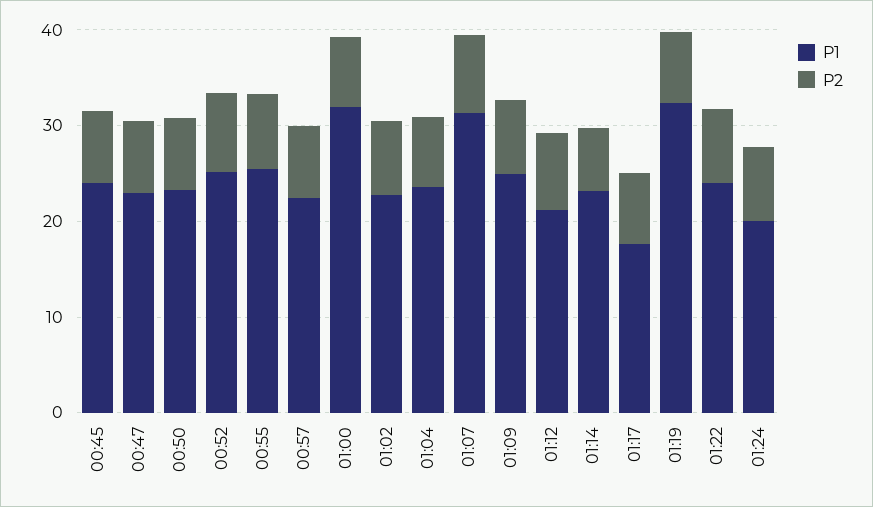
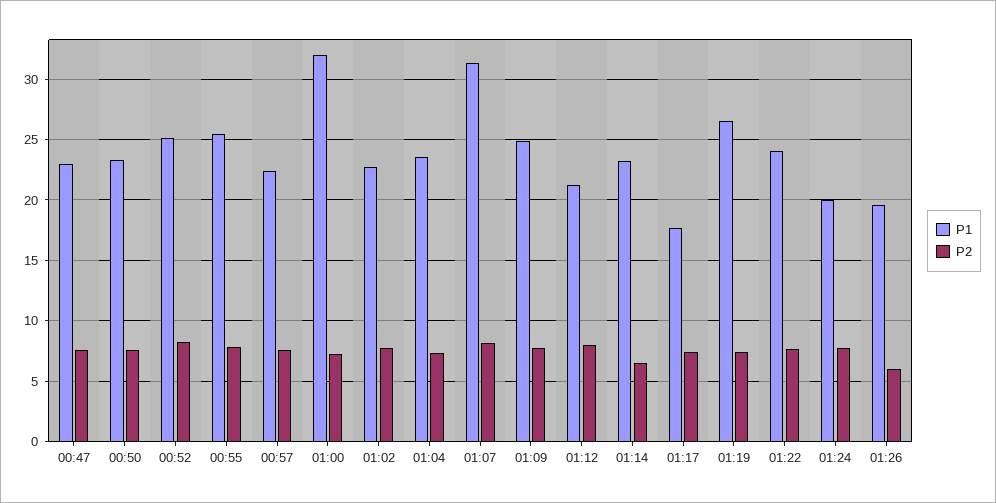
P1, 00:45: 24 -> none
P2, 00:45: 8 -> none
P1, 01:19: 32 -> 26.5
P1, 01:26: none -> 19.5
P2, 01:26: none -> 6

